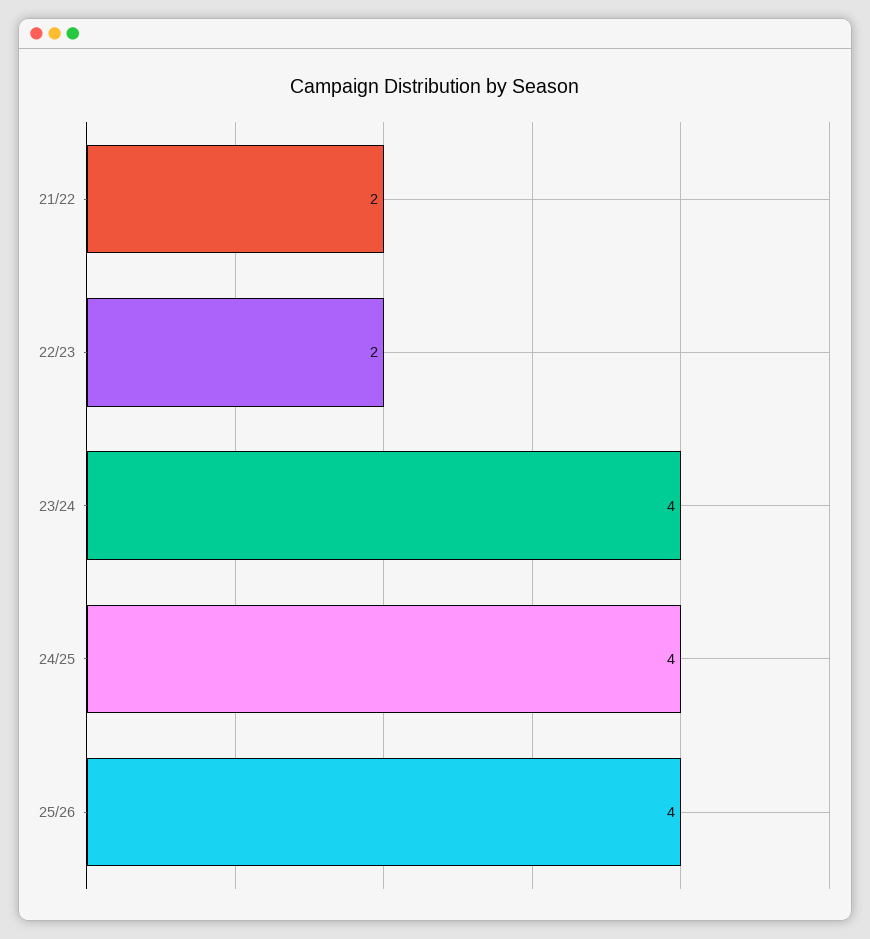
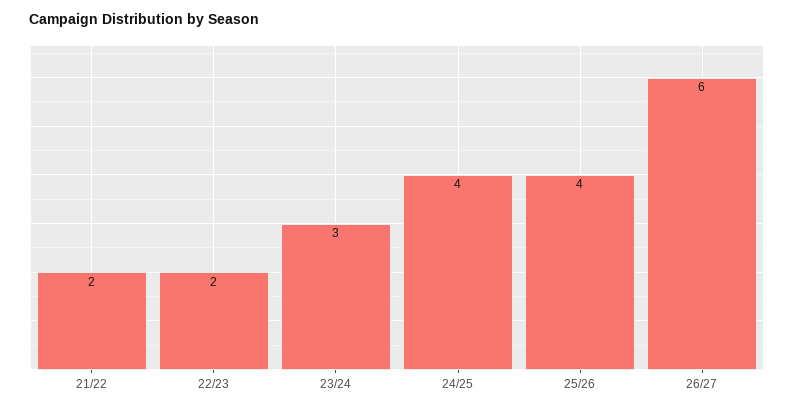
23/24: 4 -> 3
26/27: none -> 6

